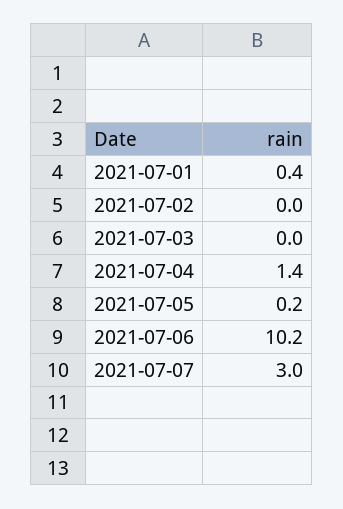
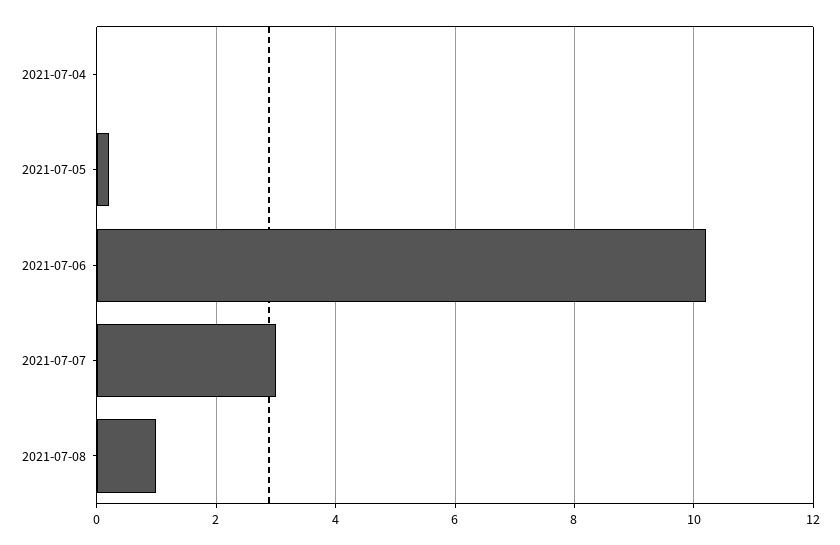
2021-07-01: 0.4 -> none
2021-07-02: 0 -> none
2021-07-03: 0 -> none
2021-07-04: 1.4 -> 0
2021-07-08: none -> 1

